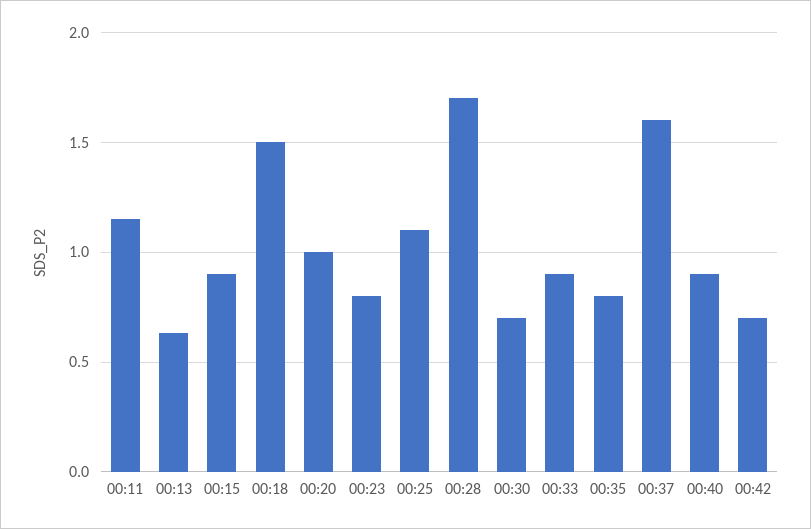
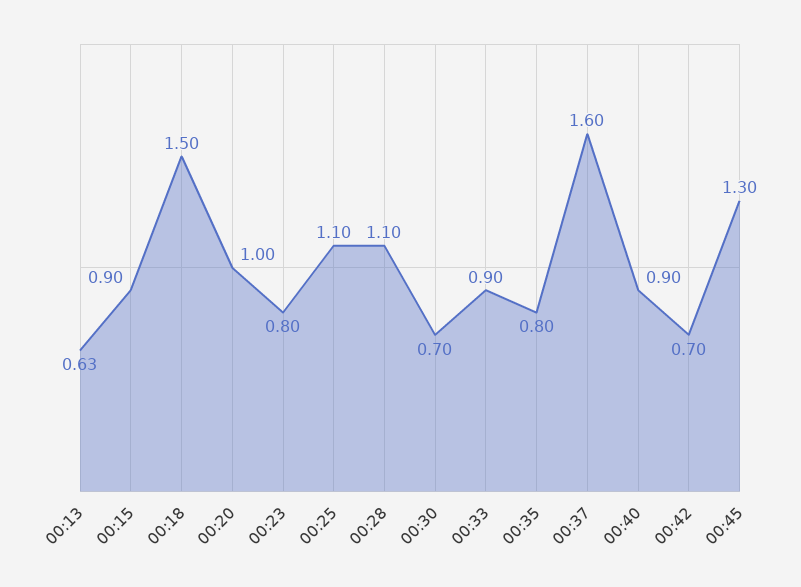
00:11: 1.15 -> none
00:28: 1.7 -> 1.1
00:45: none -> 1.3

